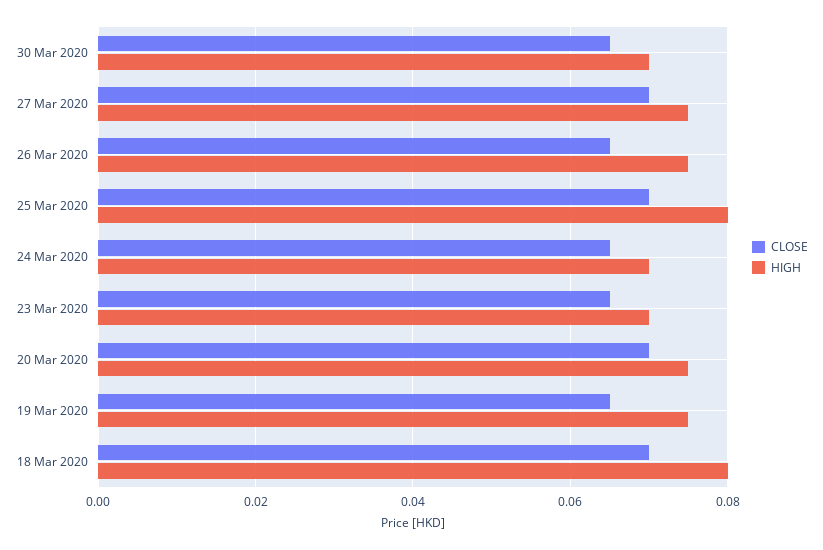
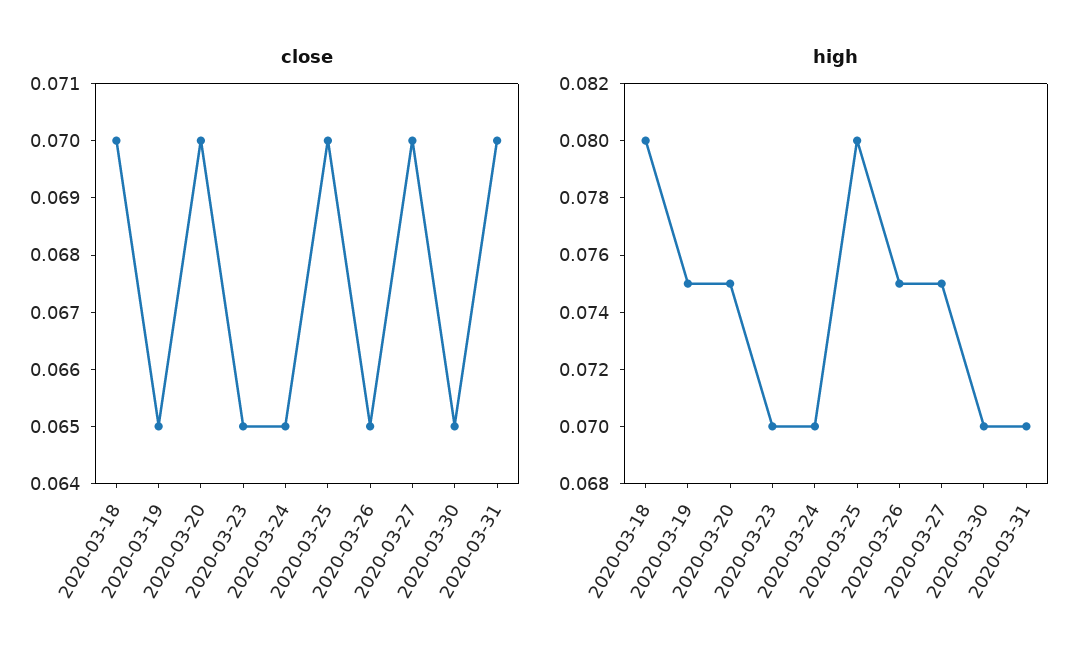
CLOSE, 2020-03-31: none -> 0.07
HIGH, 2020-03-31: none -> 0.07

